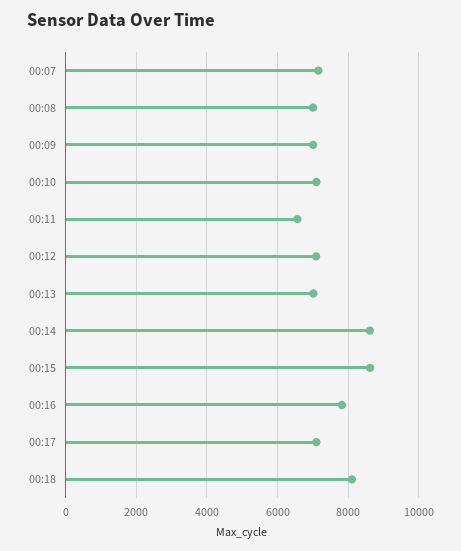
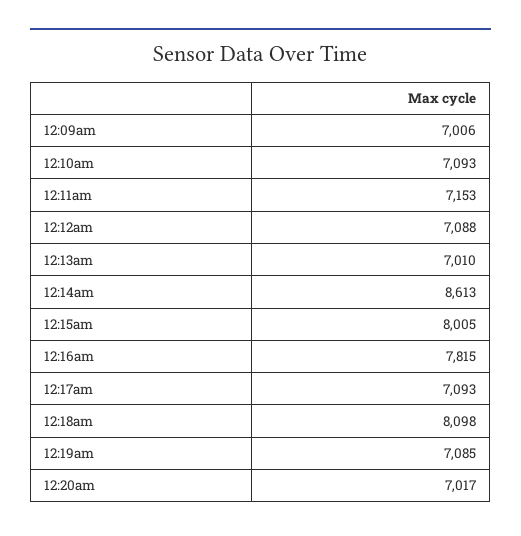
00:07: 7200 -> none
00:08: 7000 -> none
00:11: 6600 -> 7153
00:15: 8600 -> 8005
12:19am: none -> 7085
12:20am: none -> 7017

